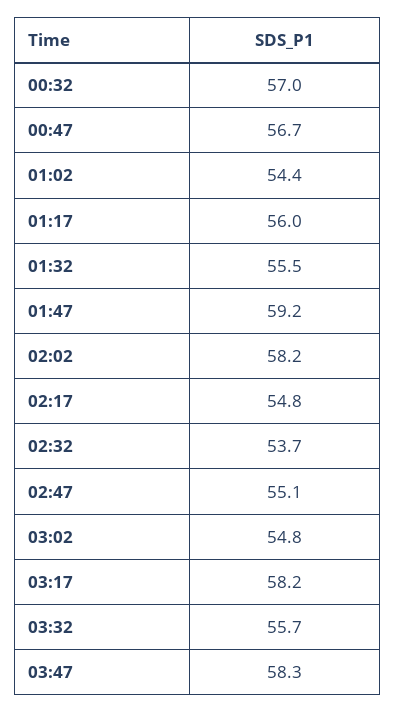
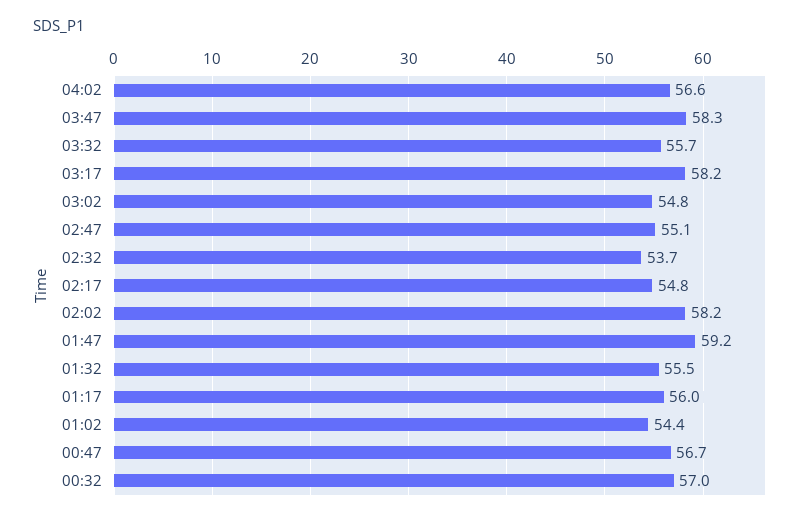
04:02: none -> 56.6

